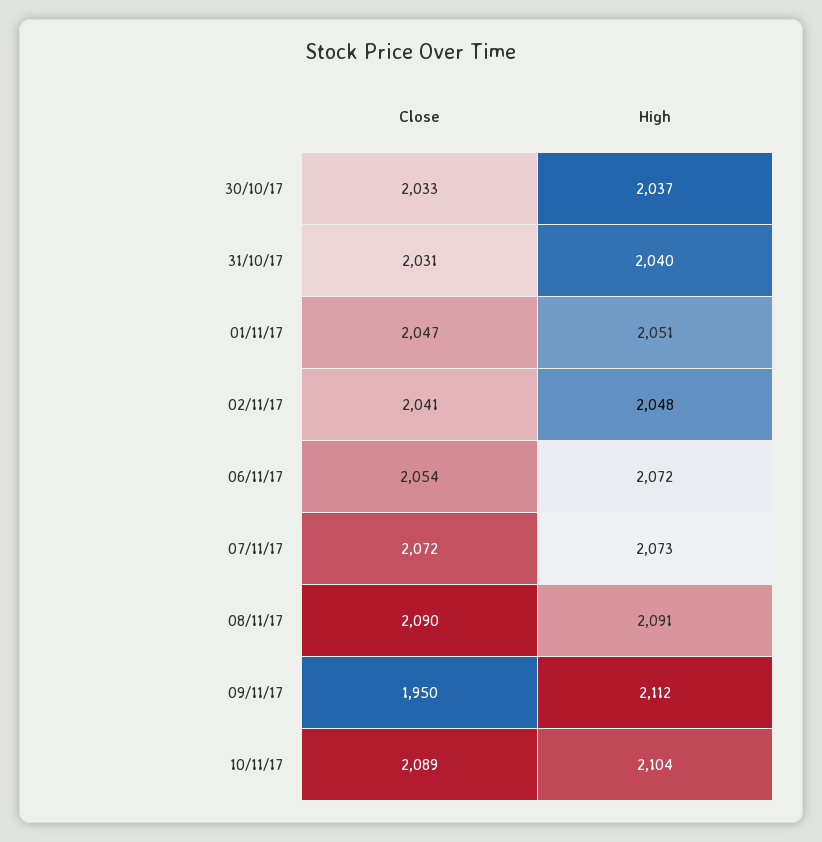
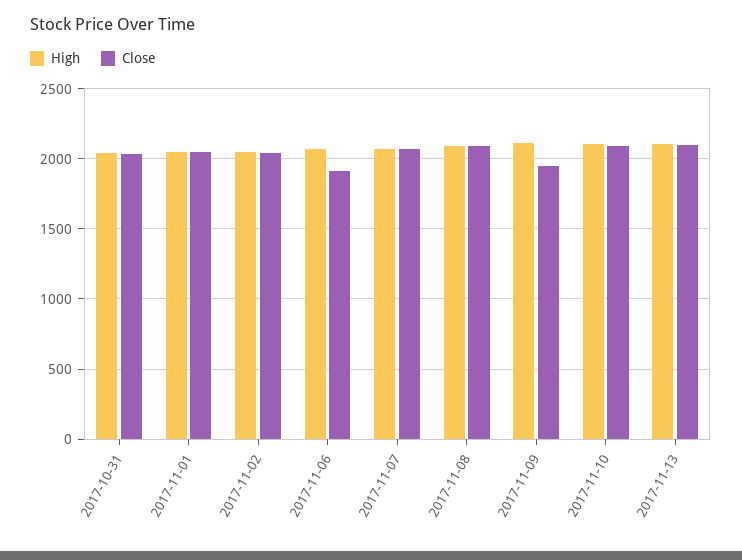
Close, 30/10/17: 2033 -> none
High, 30/10/17: 2037 -> none
Close, 06/11/17: 2054 -> 1900
High, 2017-11-13: none -> 2100
Close, 2017-11-13: none -> 2100

